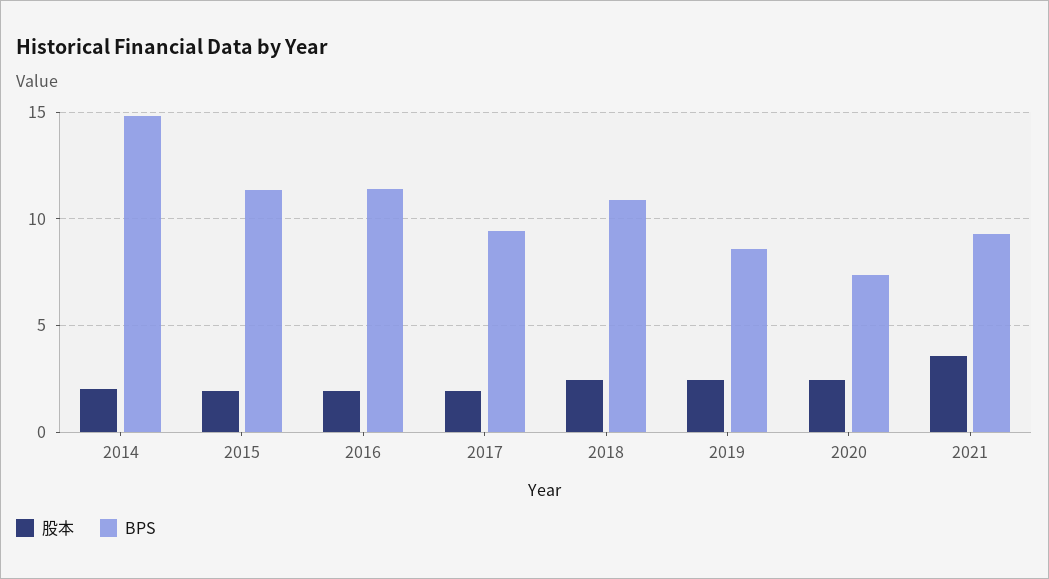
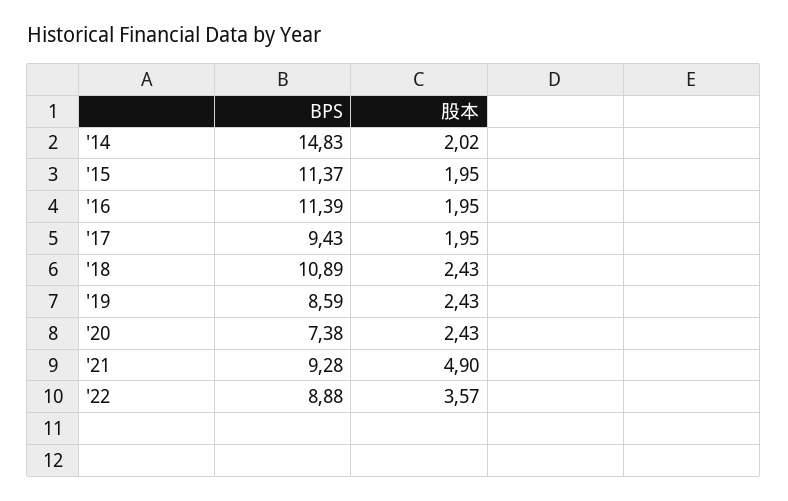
股本, 2021: 3.5 -> 4.9
BPS, '22: none -> 8.88
股本, '22: none -> 3.57

